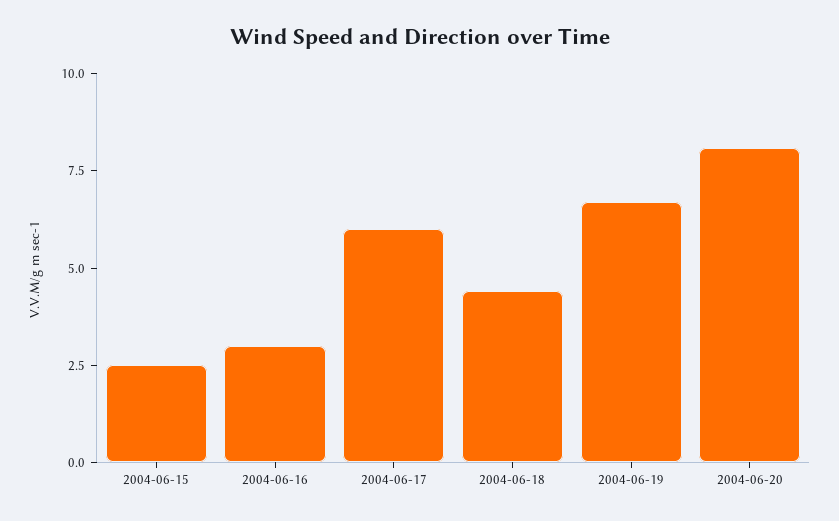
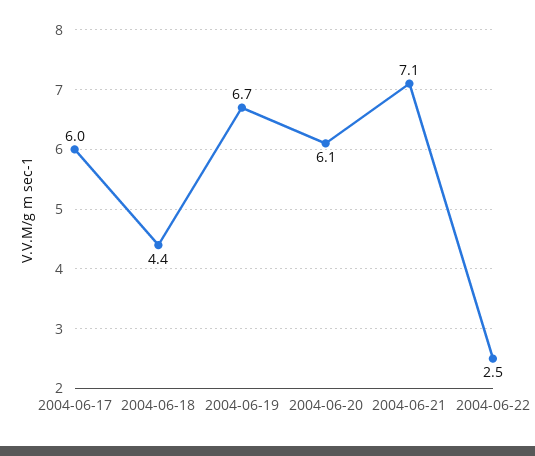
2004-06-15: 2.5 -> none
2004-06-16: 3 -> none
2004-06-20: 8 -> 6.1
2004-06-21: none -> 7.1
2004-06-22: none -> 2.5

